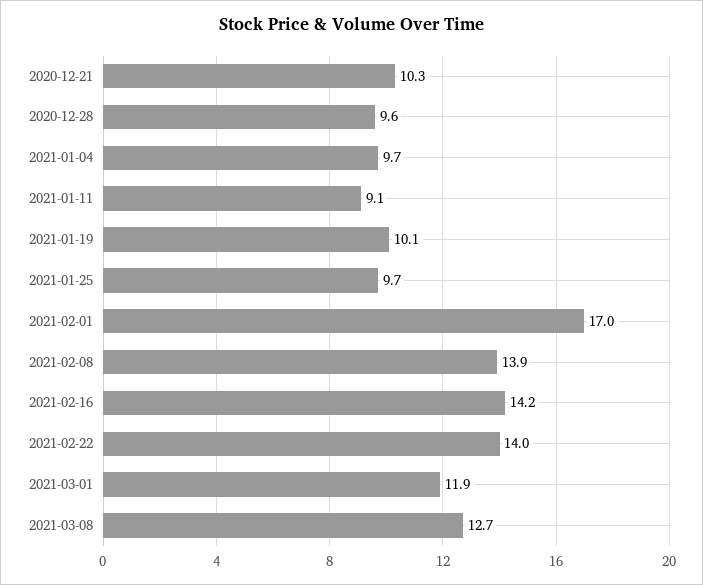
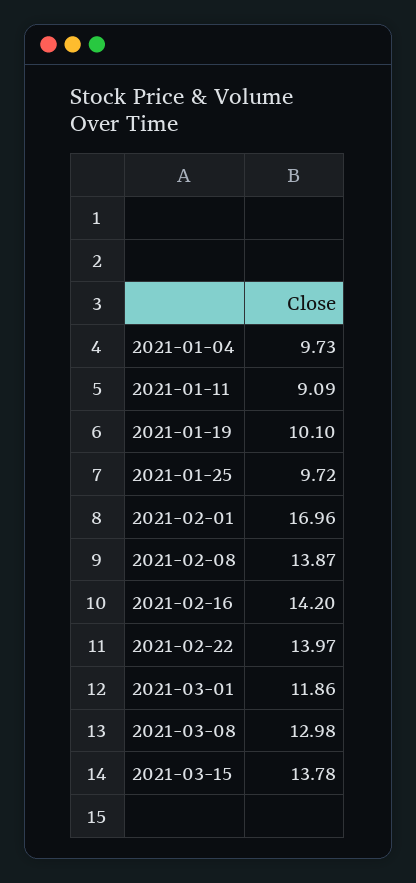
2020-12-21: 10.3 -> none
2020-12-28: 9.6 -> none
2021-03-08: 12.7 -> 12.98
2021-03-15: none -> 13.78

